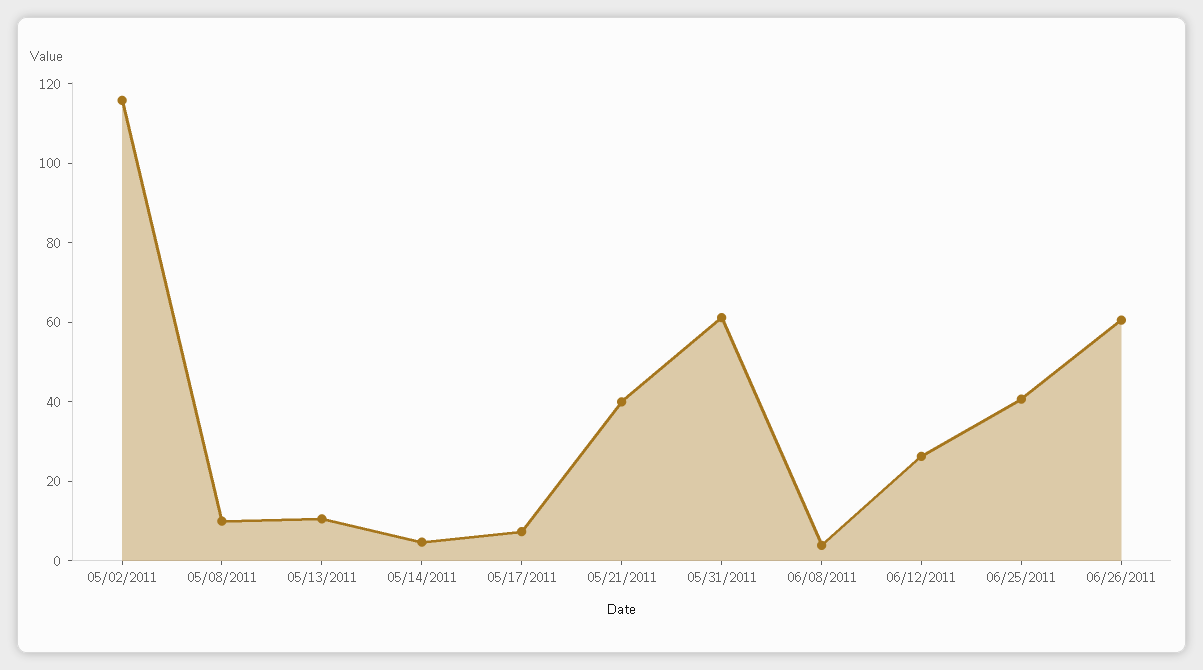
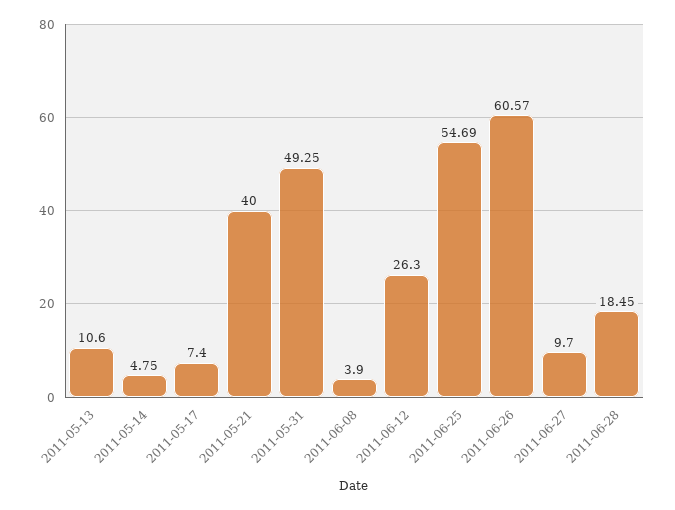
05/02/2011: 115 -> none
05/08/2011: 10 -> none
05/31/2011: 60 -> 49.25
06/25/2011: 40 -> 54.69
2011-06-27: none -> 9.7
2011-06-28: none -> 18.45

